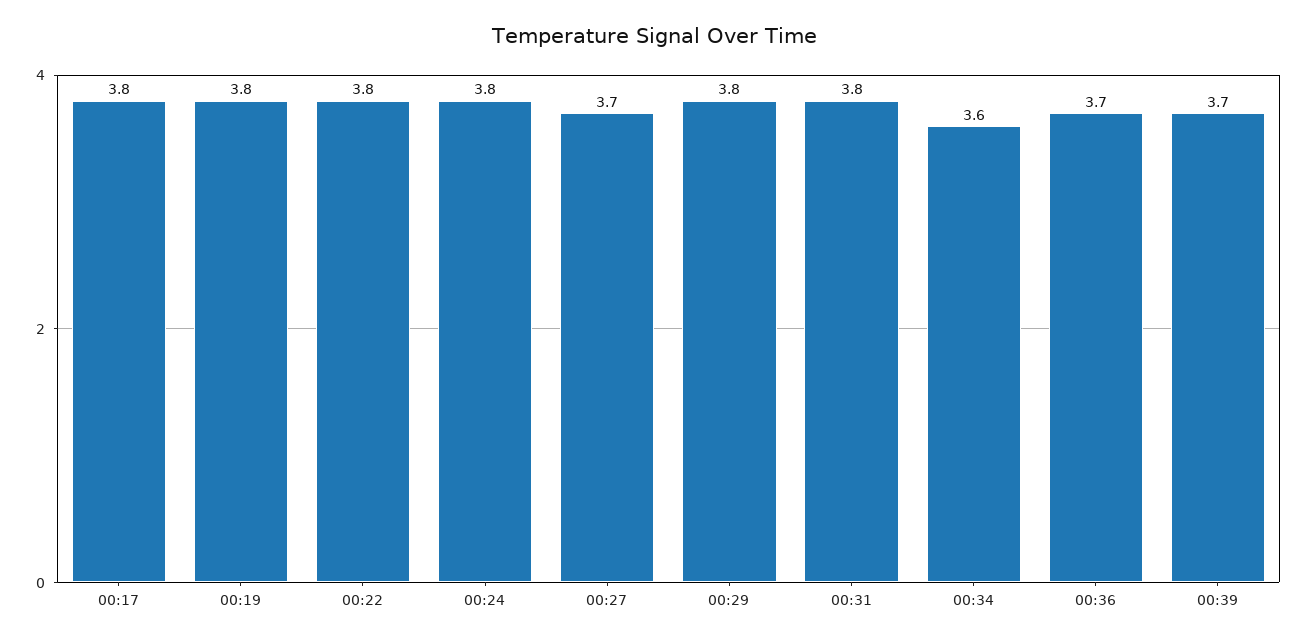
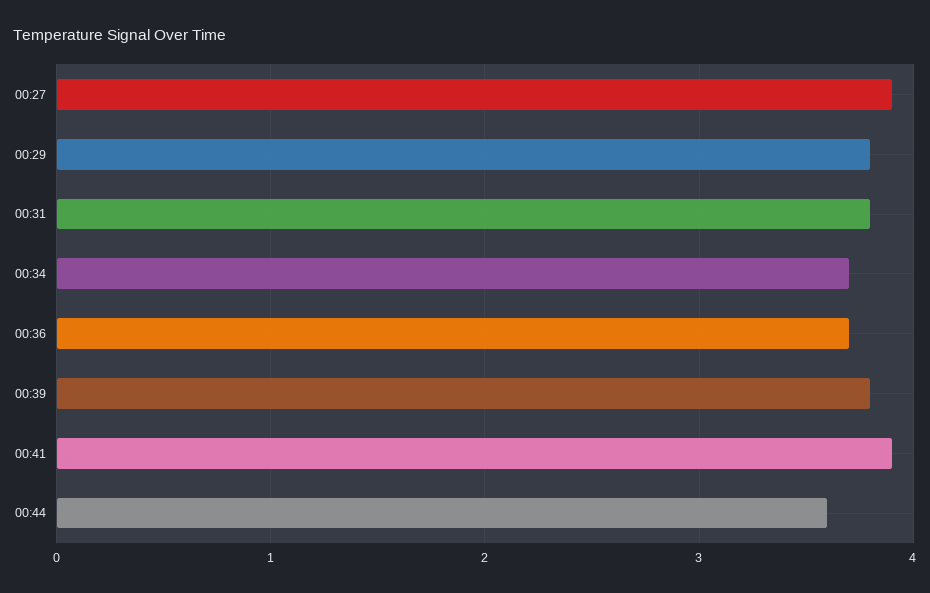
00:17: 3.8 -> none
00:19: 3.8 -> none
00:22: 3.8 -> none
00:24: 3.8 -> none
00:27: 3.7 -> 3.9
00:34: 3.6 -> 3.7
00:39: 3.7 -> 3.8
00:41: none -> 3.9
00:44: none -> 3.6

